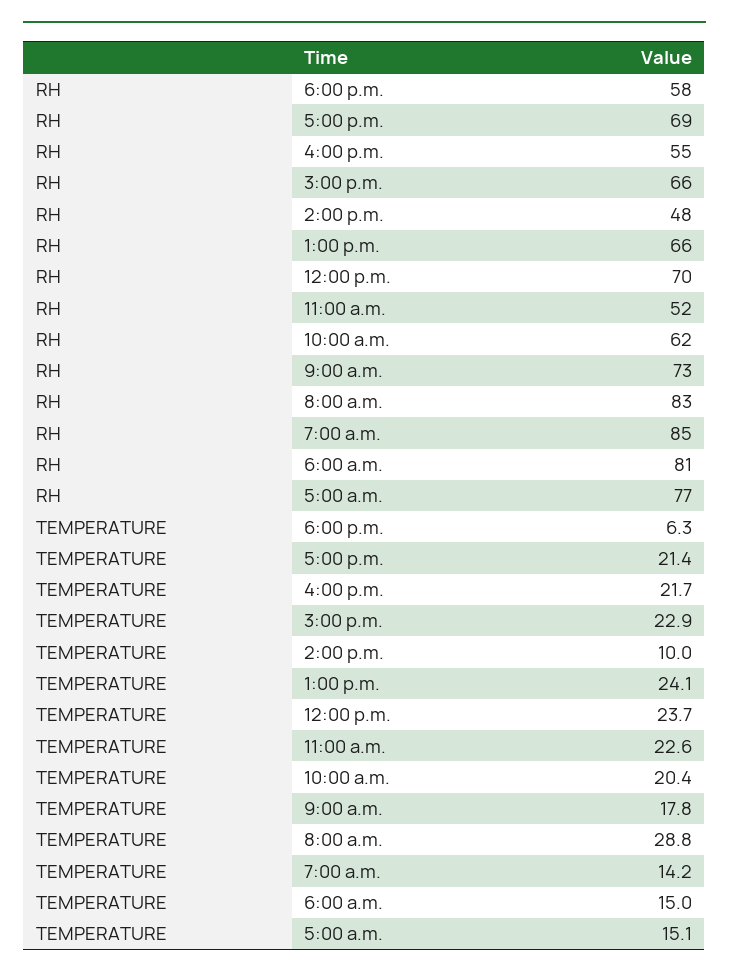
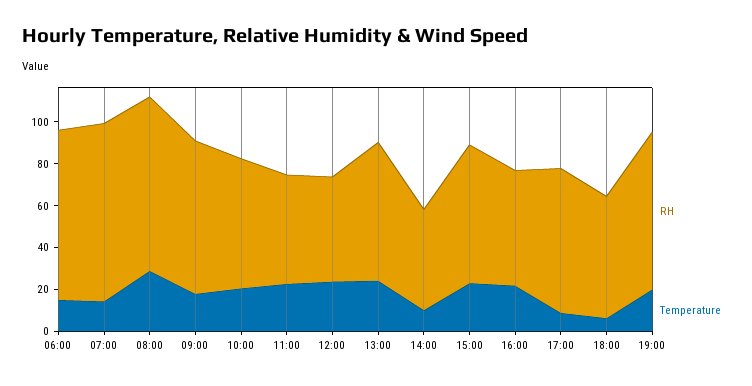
RH, 12:00 p.m.: 70 -> 50
RH, 5:00 a.m.: 77 -> none
TEMPERATURE, 5:00 p.m.: 21.4 -> 10
TEMPERATURE, 5:00 a.m.: 15.1 -> none
RH, 19:00: none -> 75
TEMPERATURE, 19:00: none -> 20

